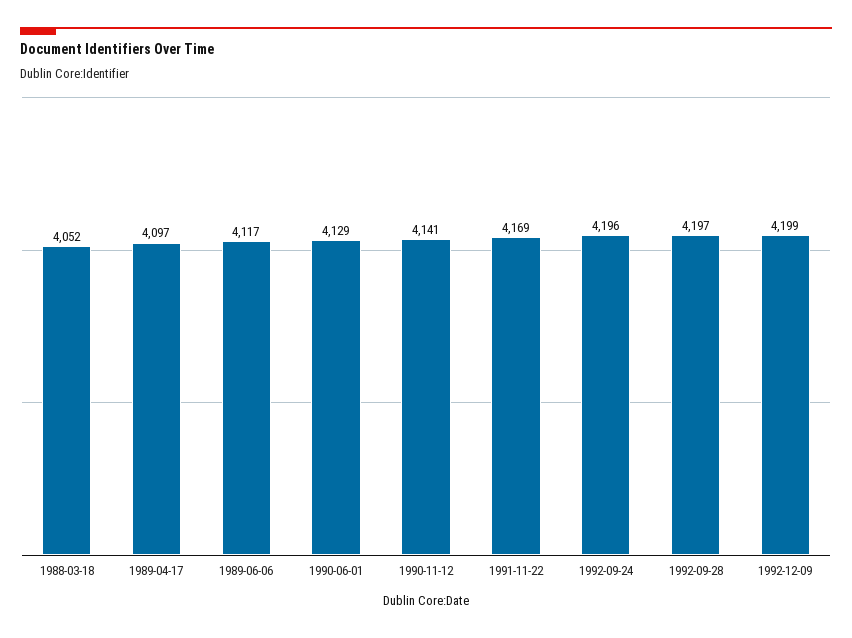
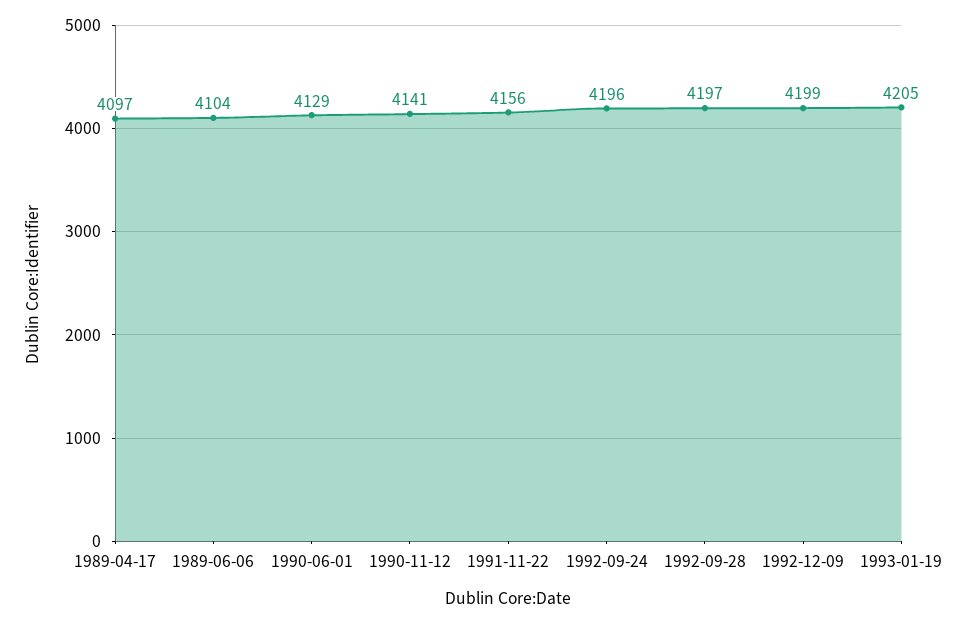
1988-03-18: 4052 -> none
1989-06-06: 4117 -> 4104
1991-11-22: 4169 -> 4156
1993-01-19: none -> 4205

